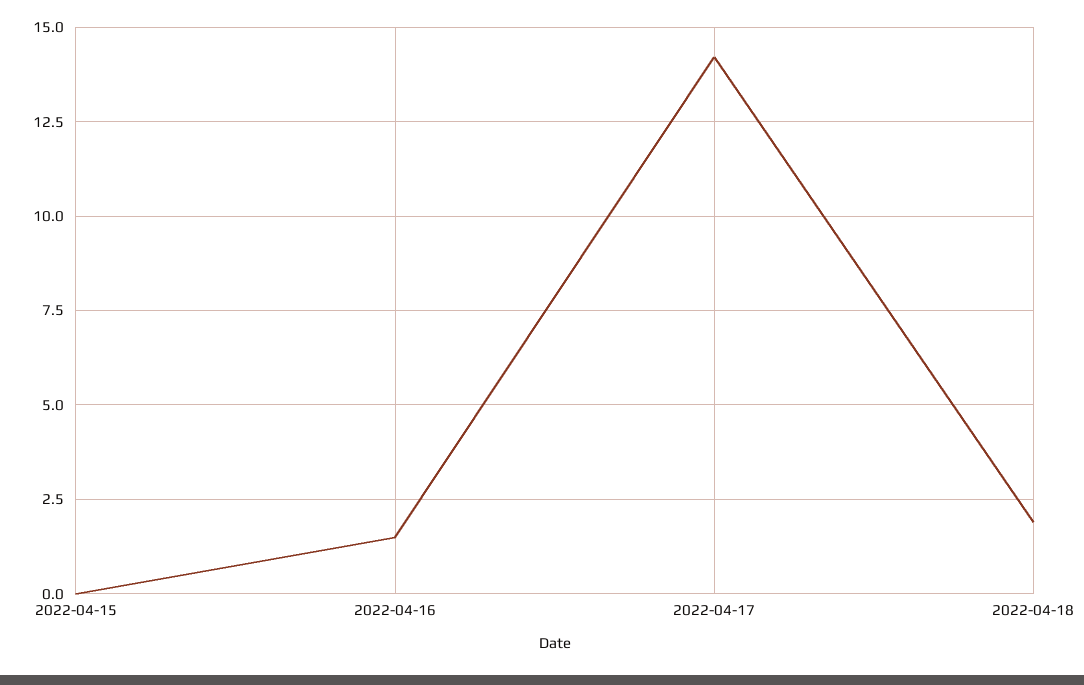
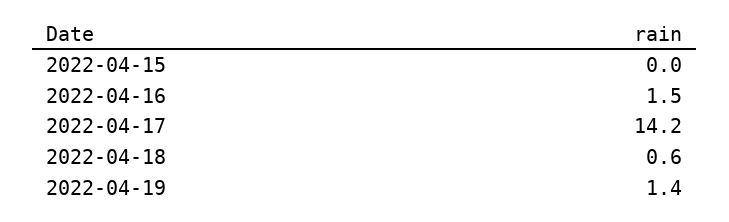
2022-04-18: 2 -> 0.6
2022-04-19: none -> 1.4

